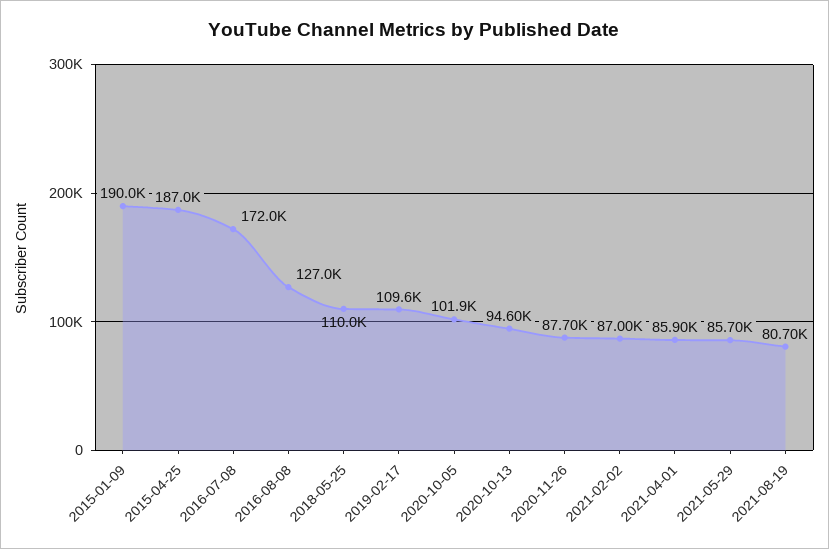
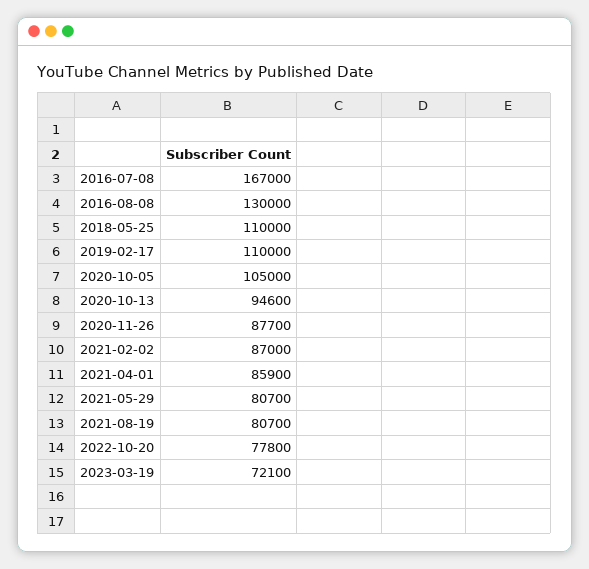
2015-01-09: 190000 -> none
2015-04-25: 187000 -> none
2016-07-08: 172000 -> 167000
2016-08-08: 127000 -> 130000
2019-02-17: 109600 -> 110000
2020-10-05: 101900 -> 105000
2021-05-29: 85700 -> 80700
2022-10-20: none -> 77800
2023-03-19: none -> 72100

